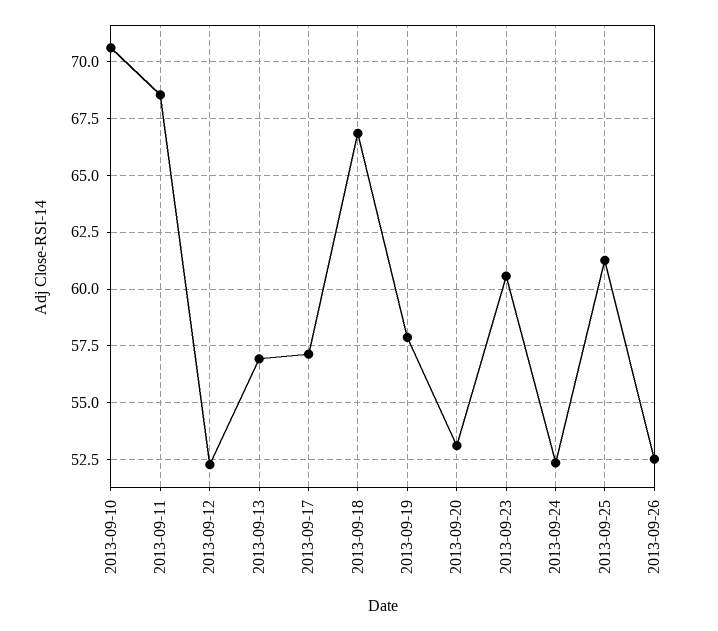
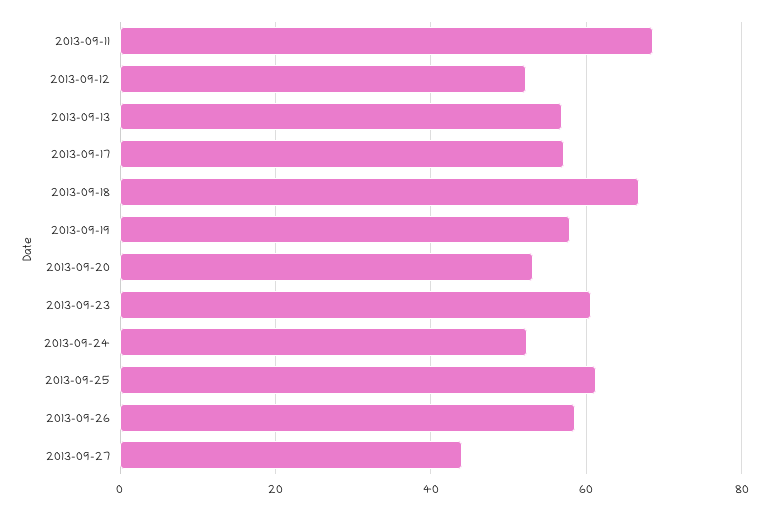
2013-09-10: 70.5 -> none
2013-09-26: 52.5 -> 58
2013-09-27: none -> 44

